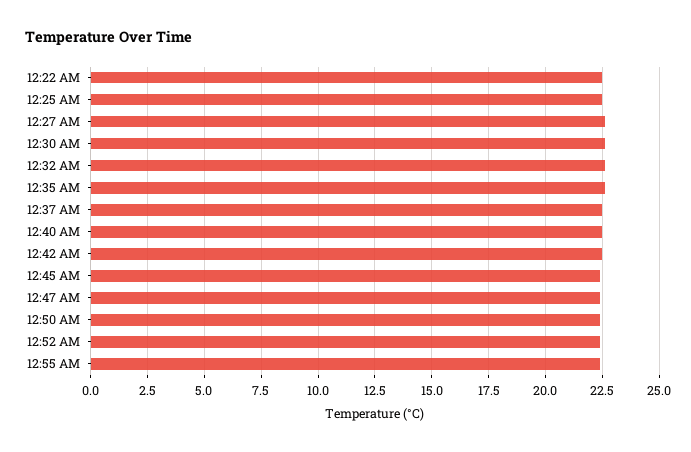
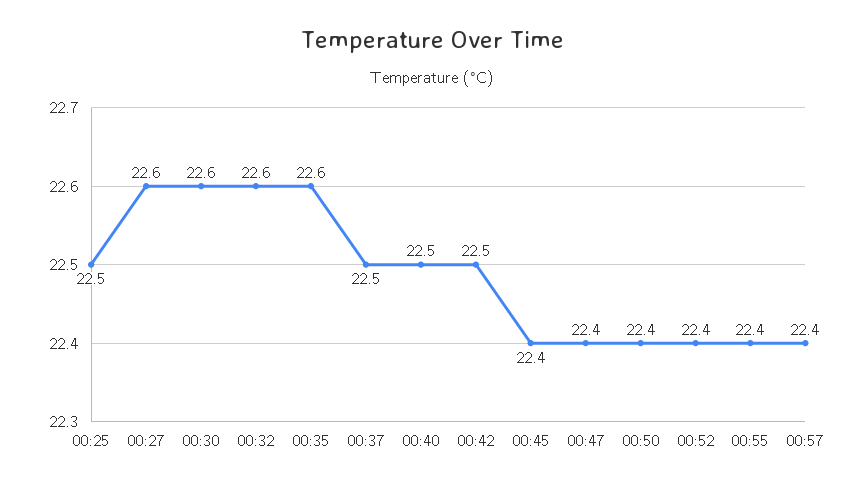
12:22 AM: 22.5 -> none
00:57: none -> 22.4

